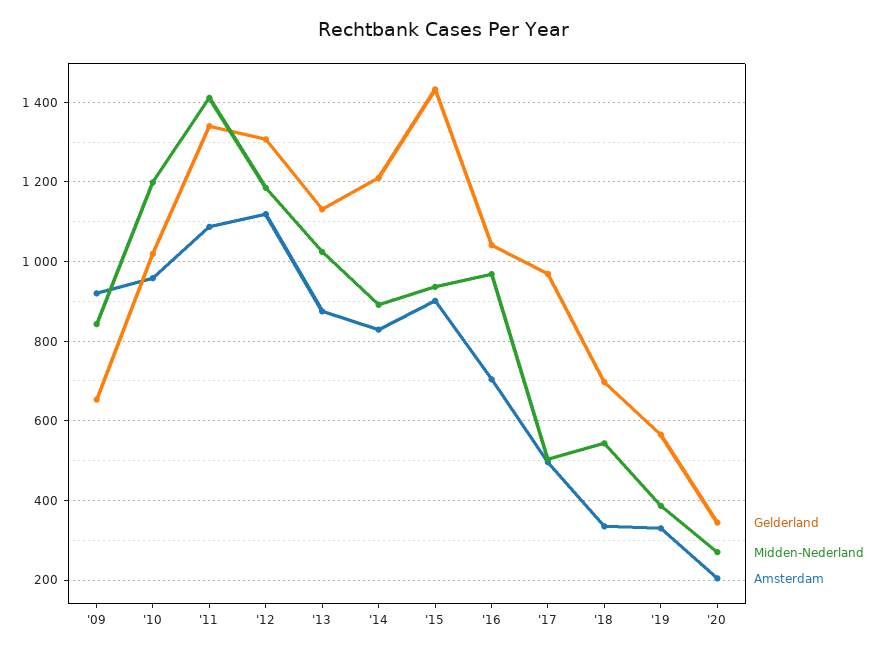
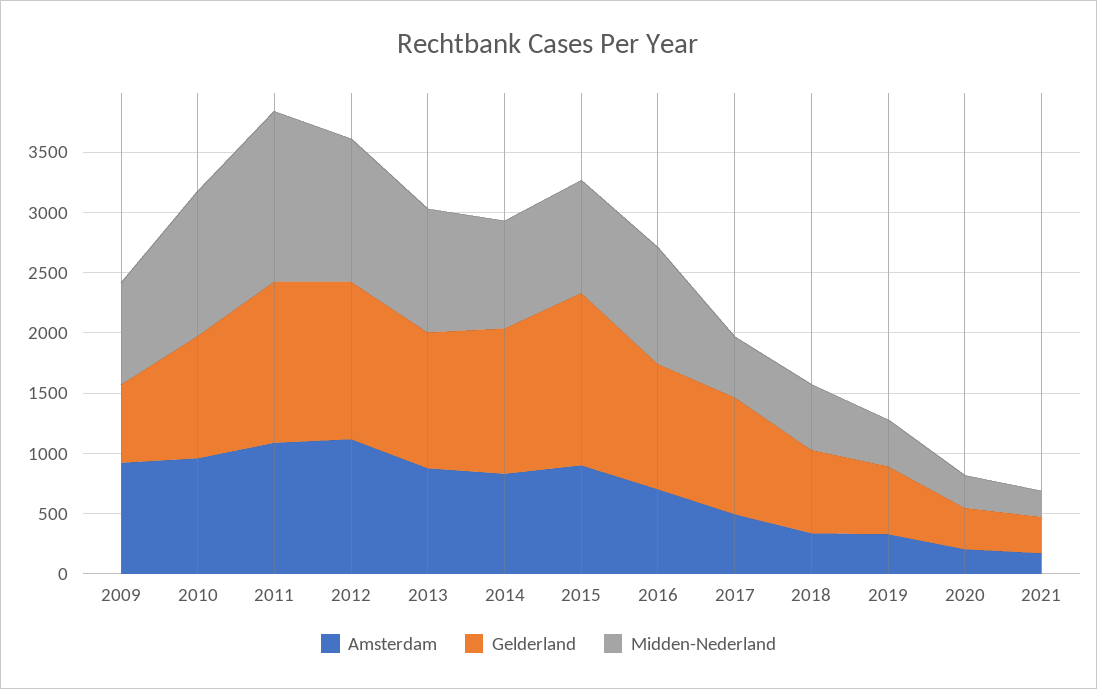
Amsterdam, 2021: none -> 200
Gelderland, 2021: none -> 300
Midden-Nederland, 2021: none -> 200

